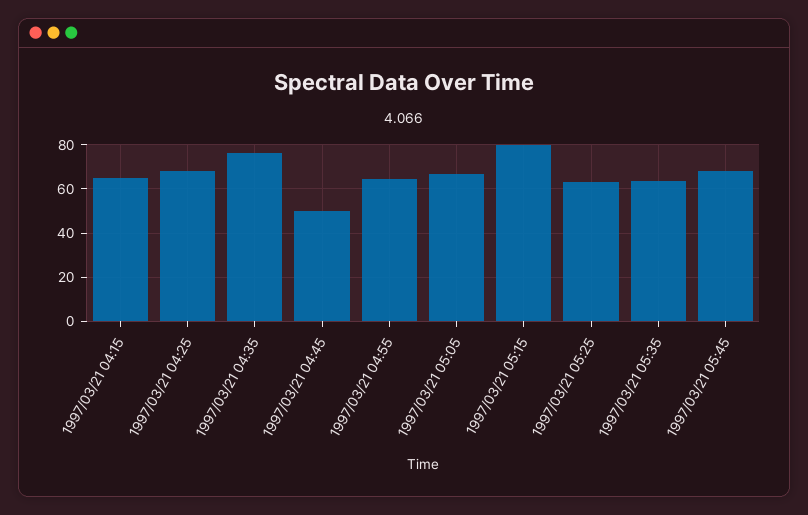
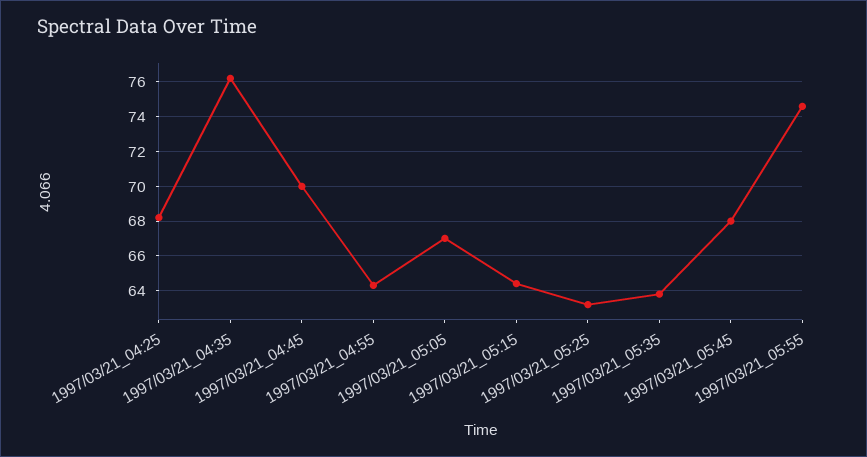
1997/03/21 04:15: 65 -> none
1997/03/21 04:45: 50 -> 70
1997/03/21 05:15: 80 -> 64.5
1997/03/21_05:55: none -> 74.5

